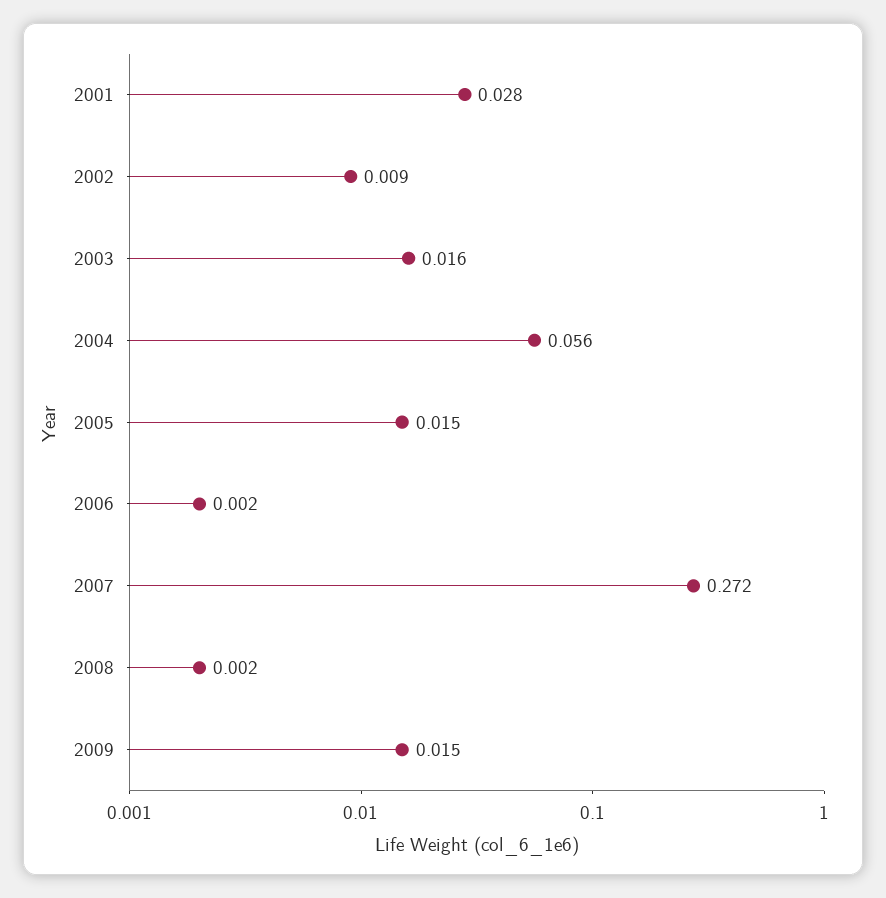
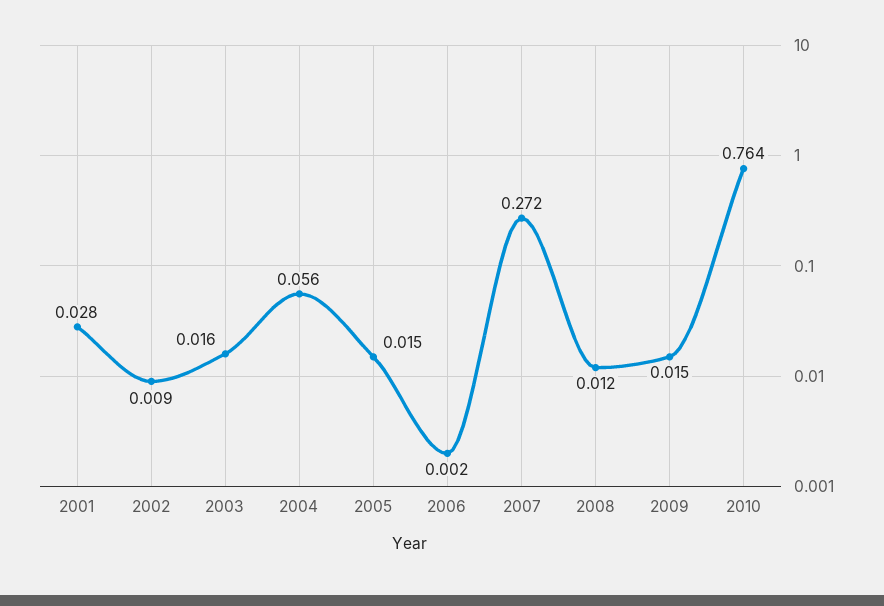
2008: 0.002 -> 0.012
2010: none -> 0.764

